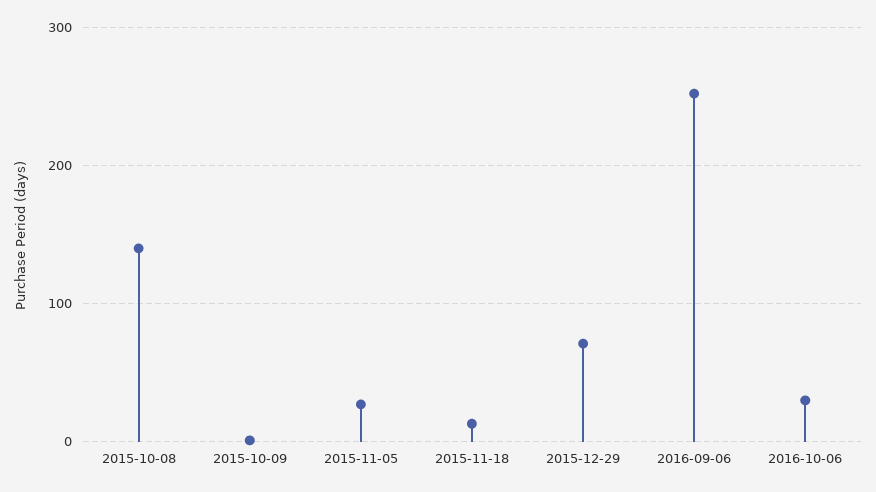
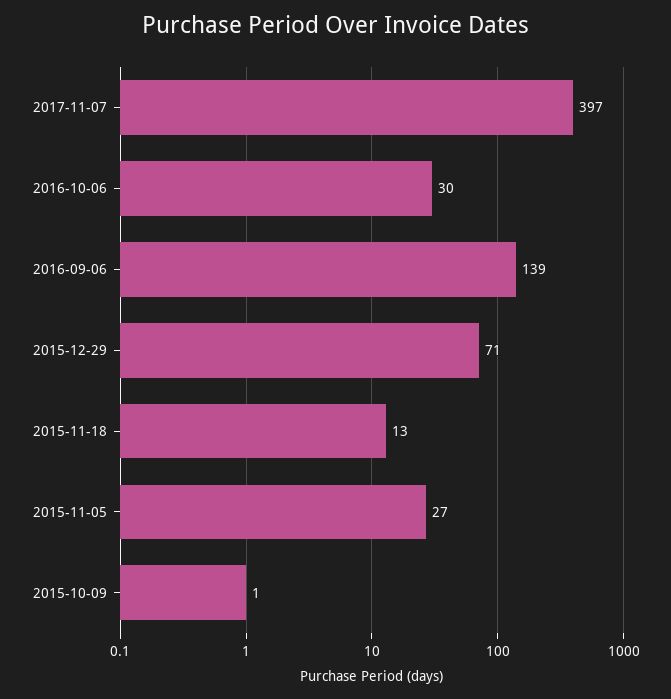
2015-10-08: 140 -> none
2016-09-06: 250 -> 139
2017-11-07: none -> 397

